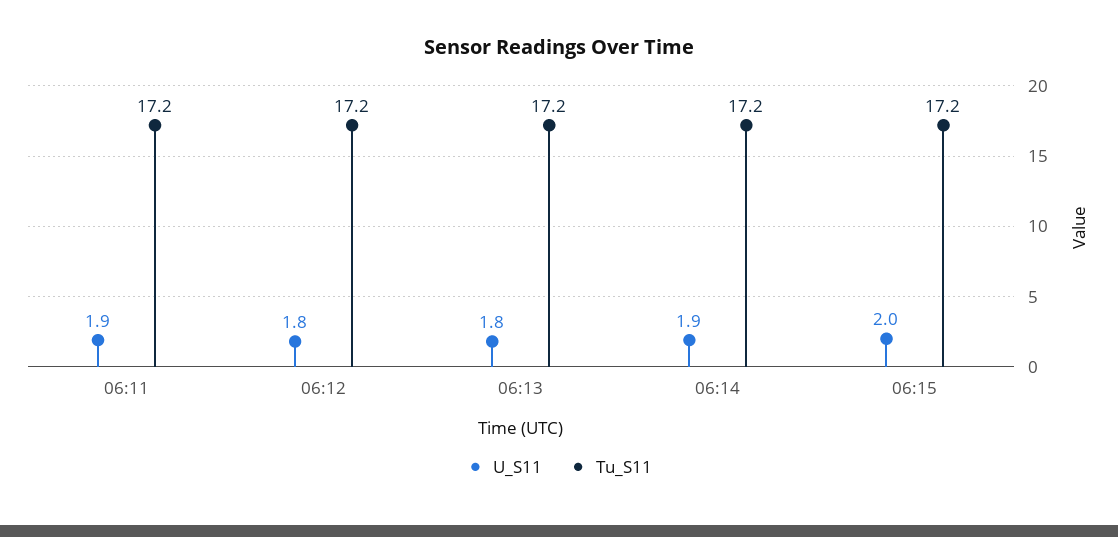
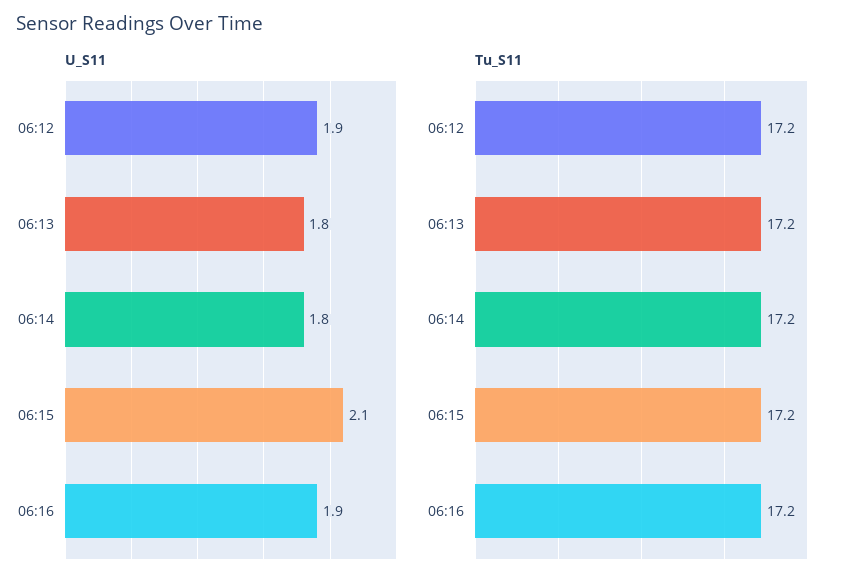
U_S11, 06:11: 1.9 -> none
Tu_S11, 06:11: 17.2 -> none
U_S11, 06:12: 1.8 -> 1.9
U_S11, 06:14: 1.9 -> 1.8
U_S11, 06:15: 2 -> 2.1
U_S11, 06:16: none -> 1.9
Tu_S11, 06:16: none -> 17.2

